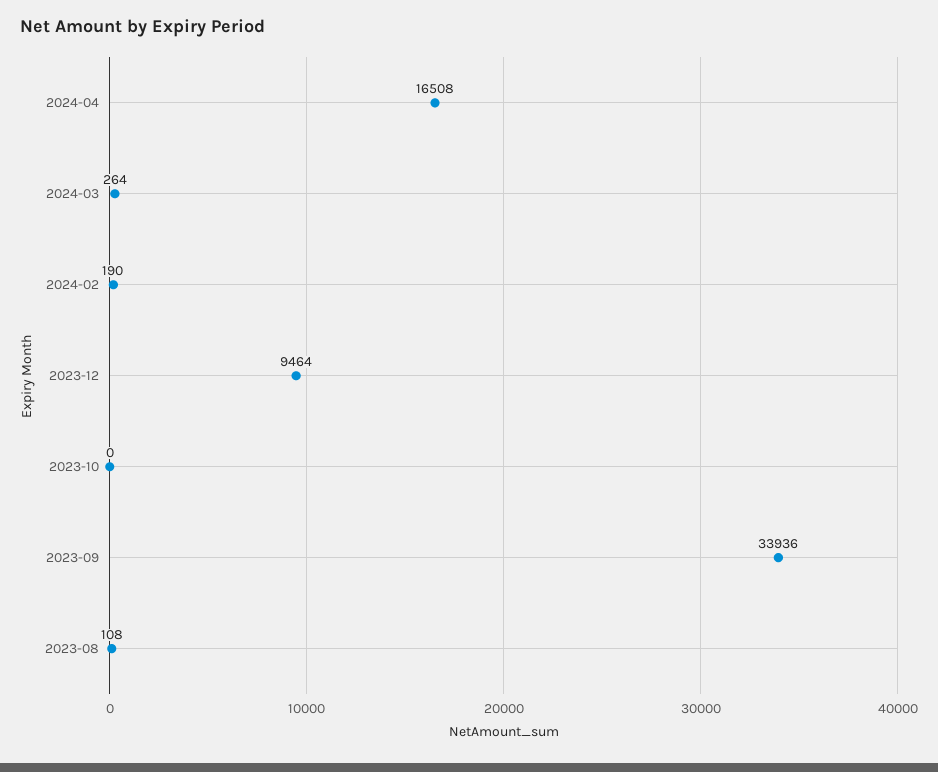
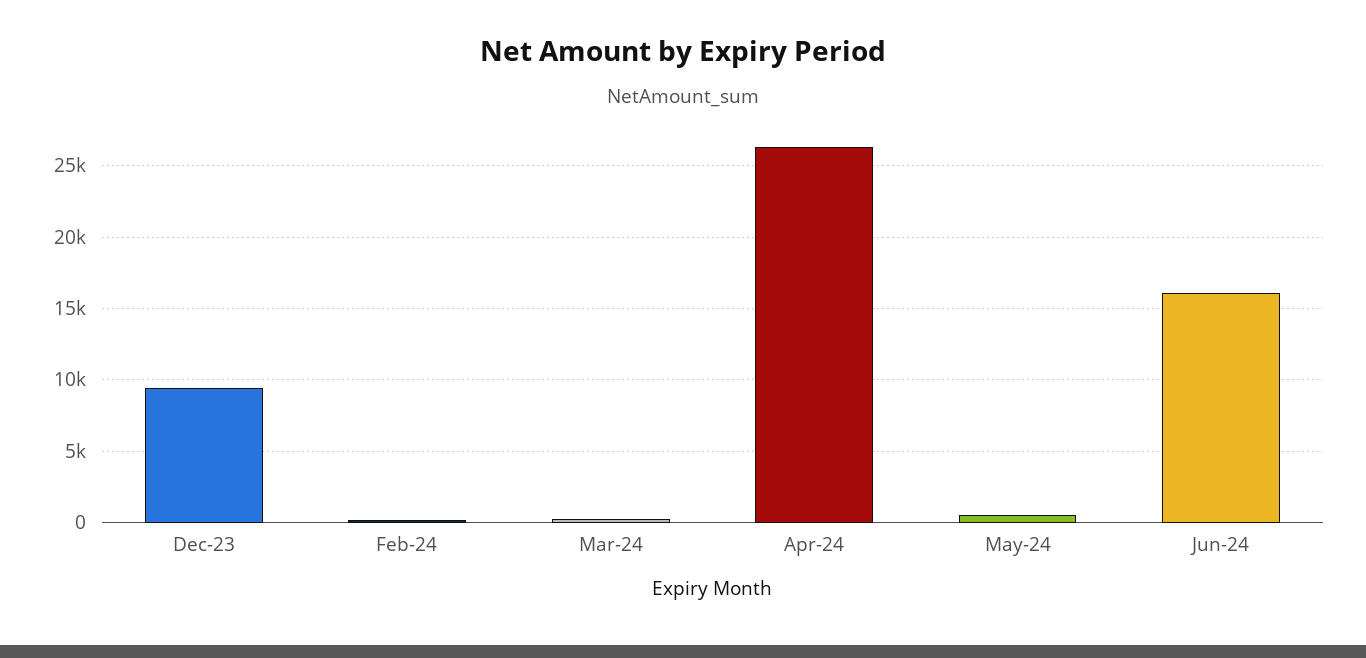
2024-04: 16508 -> 26500
2023-10: 0 -> none
2023-09: 33936 -> none
2023-08: 108 -> none
May-24: none -> 500
Jun-24: none -> 16000

